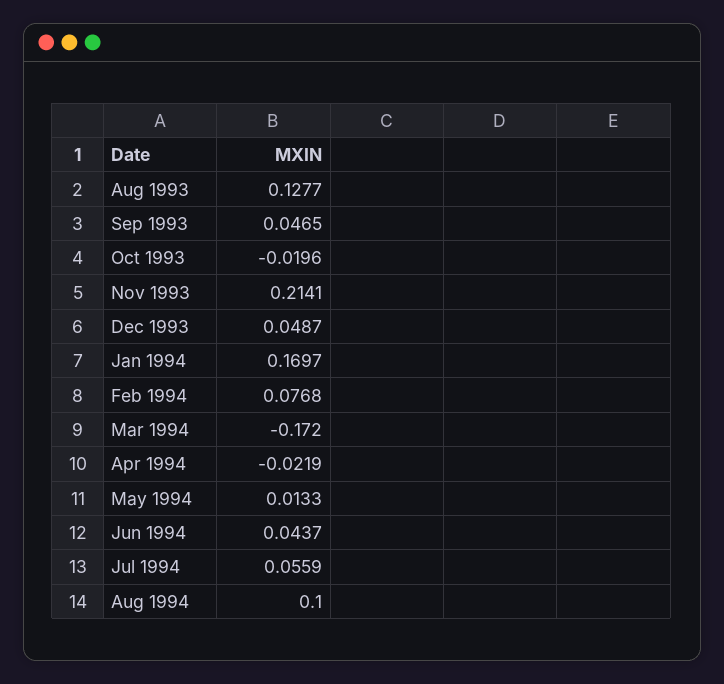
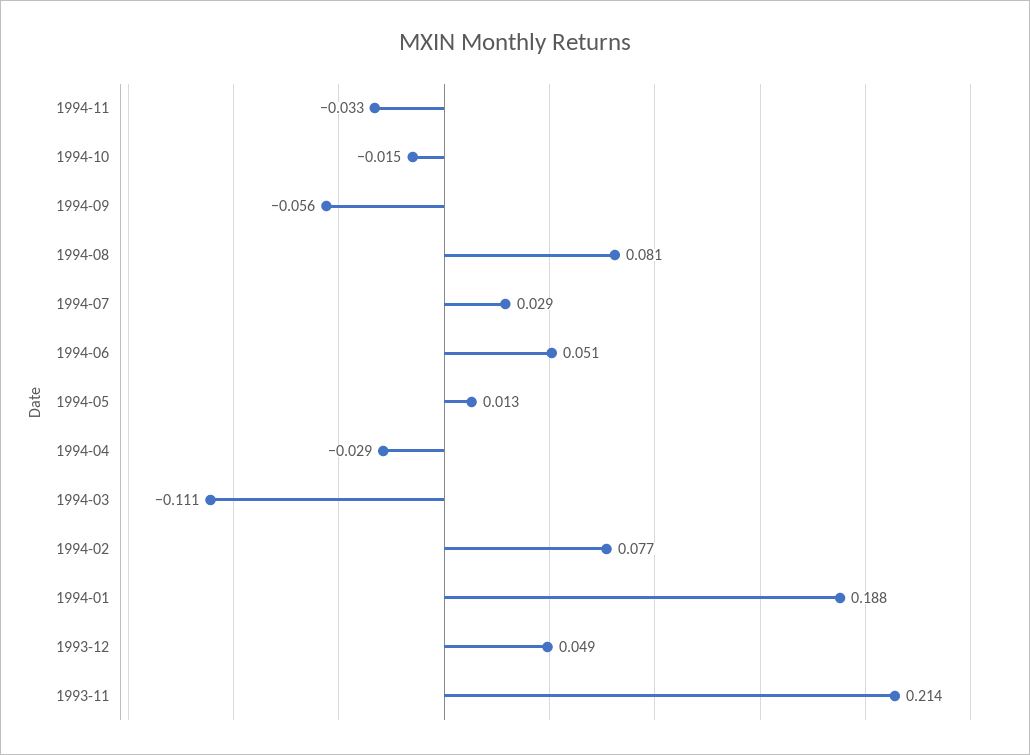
Aug 1993: 0.1277 -> none
Sep 1993: 0.0465 -> none
Oct 1993: -0.0196 -> none
Jan 1994: 0.1697 -> 0.188
Mar 1994: -0.172 -> -0.111
Apr 1994: -0.0219 -> -0.029
Jun 1994: 0.0437 -> 0.051
Jul 1994: 0.0559 -> 0.029
Aug 1994: 0.1 -> 0.081
1994-11: none -> -0.033
1994-10: none -> -0.015
1994-09: none -> -0.056

